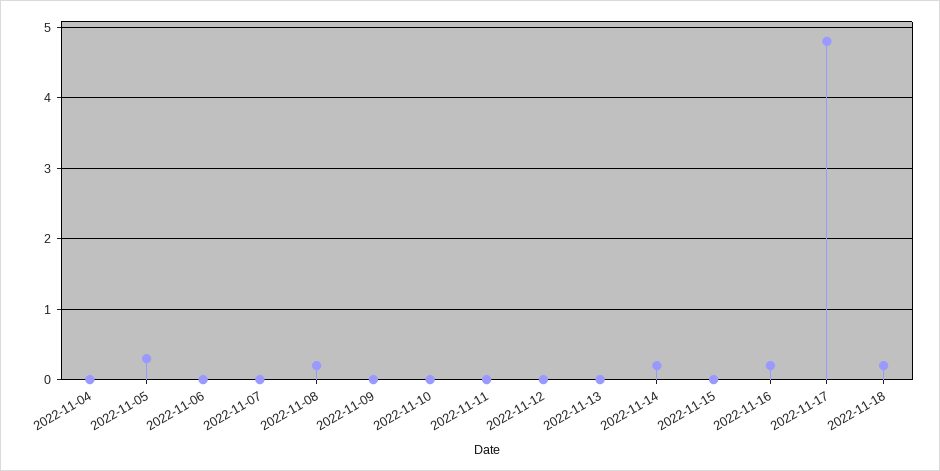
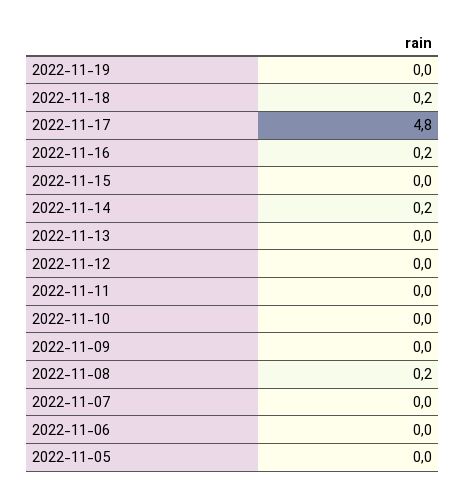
2022-11-04: 0 -> none
2022-11-05: 0.3 -> 0
2022-11-19: none -> 0

